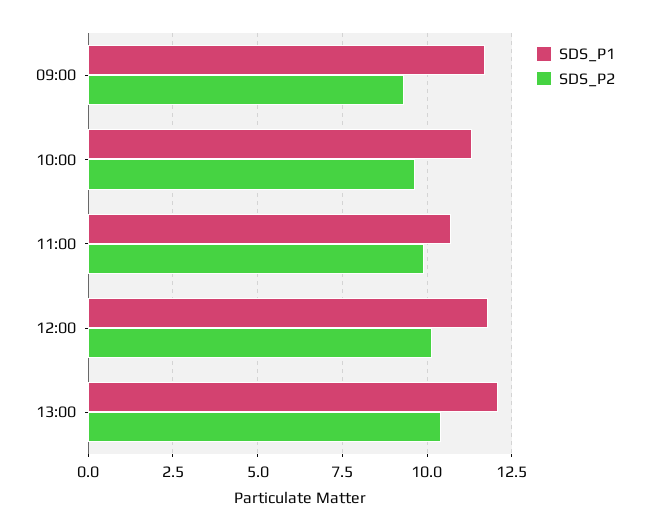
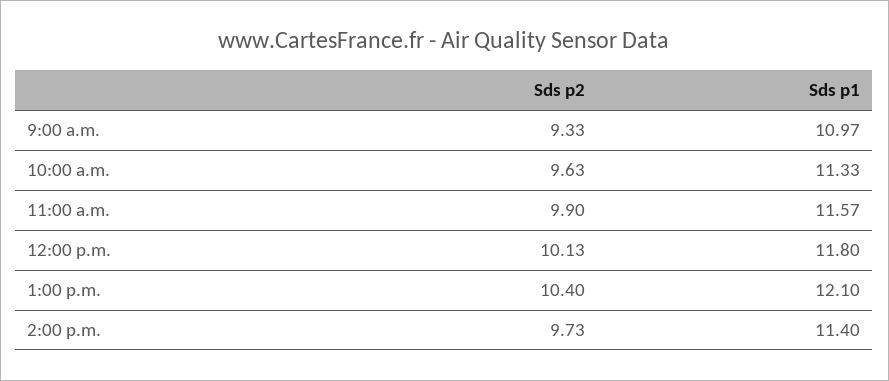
SDS_P1, 09:00: 11.75 -> 10.97
SDS_P1, 11:00: 10.75 -> 11.57
SDS_P2, 2:00 p.m.: none -> 9.73
SDS_P1, 2:00 p.m.: none -> 11.4

